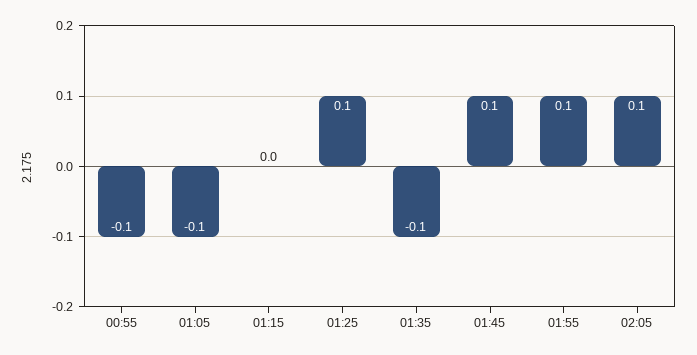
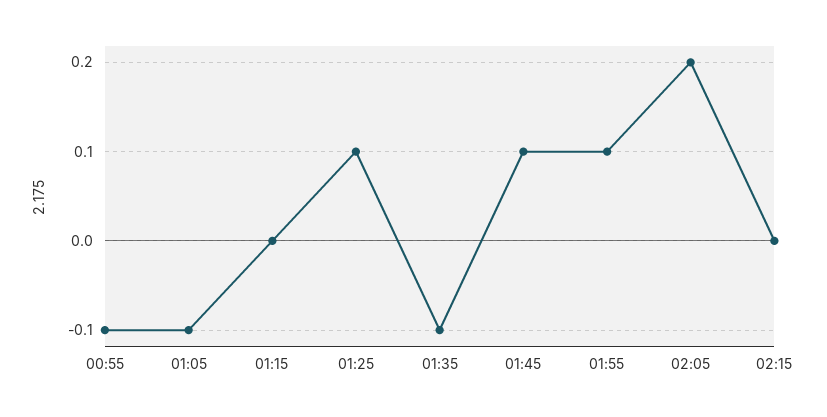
02:05: 0.1 -> 0.2
02:15: none -> 0

